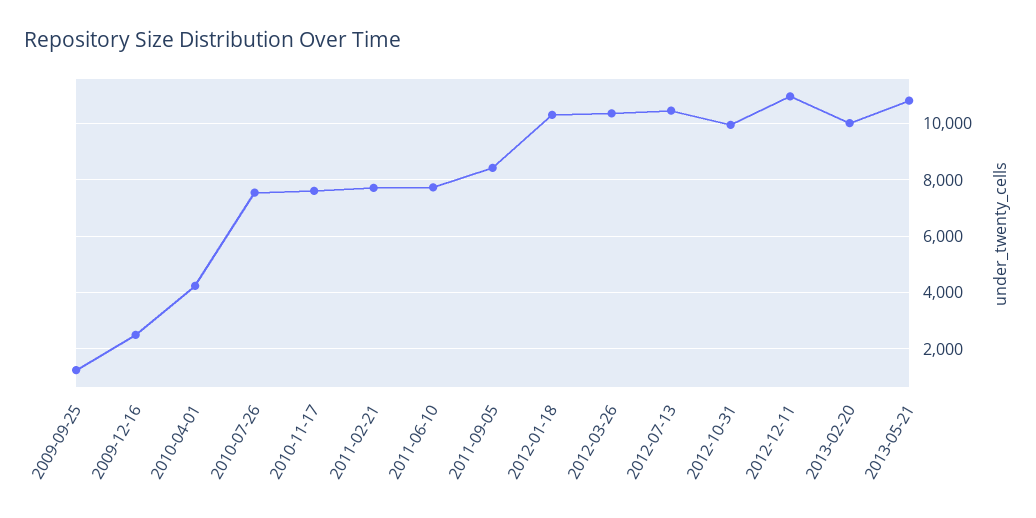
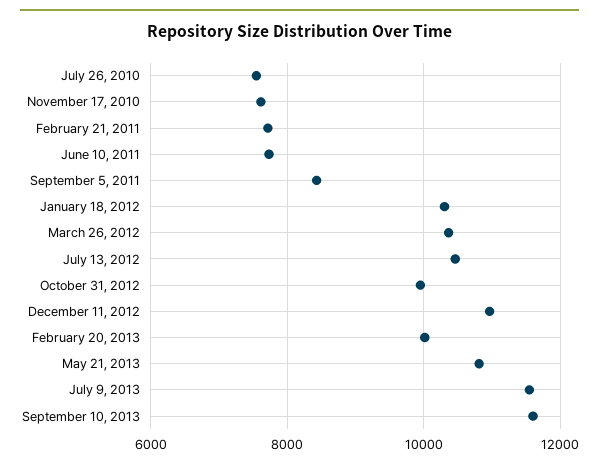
2009-09-25: 1250 -> none
2009-12-16: 2500 -> none
2010-04-01: 4250 -> none
July 9, 2013: none -> 11600
September 10, 2013: none -> 11600

